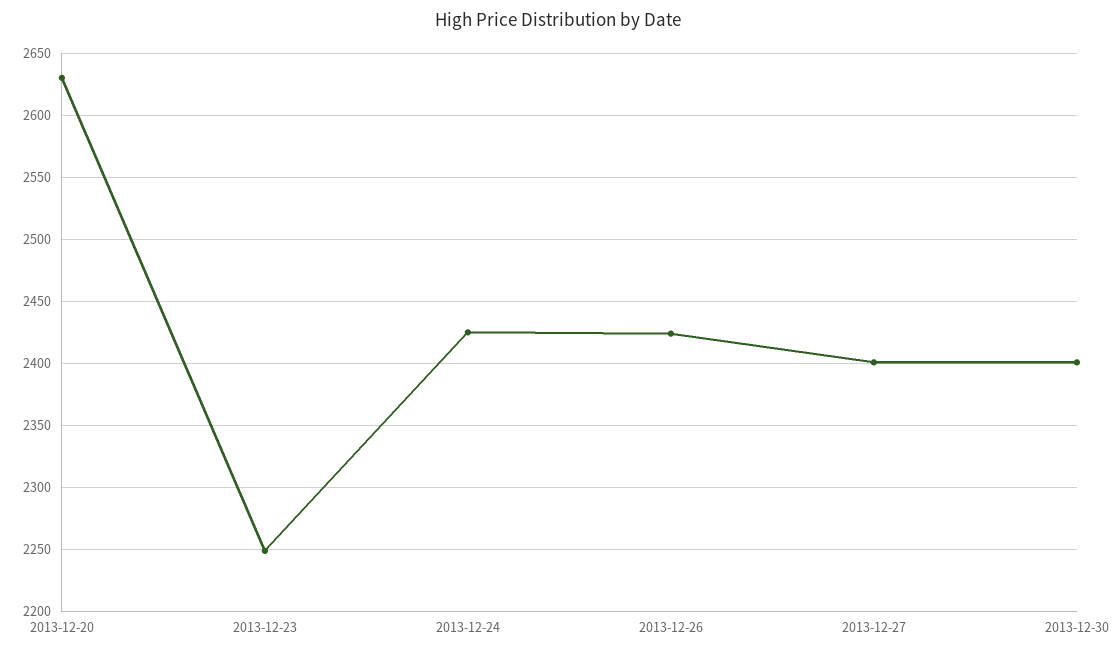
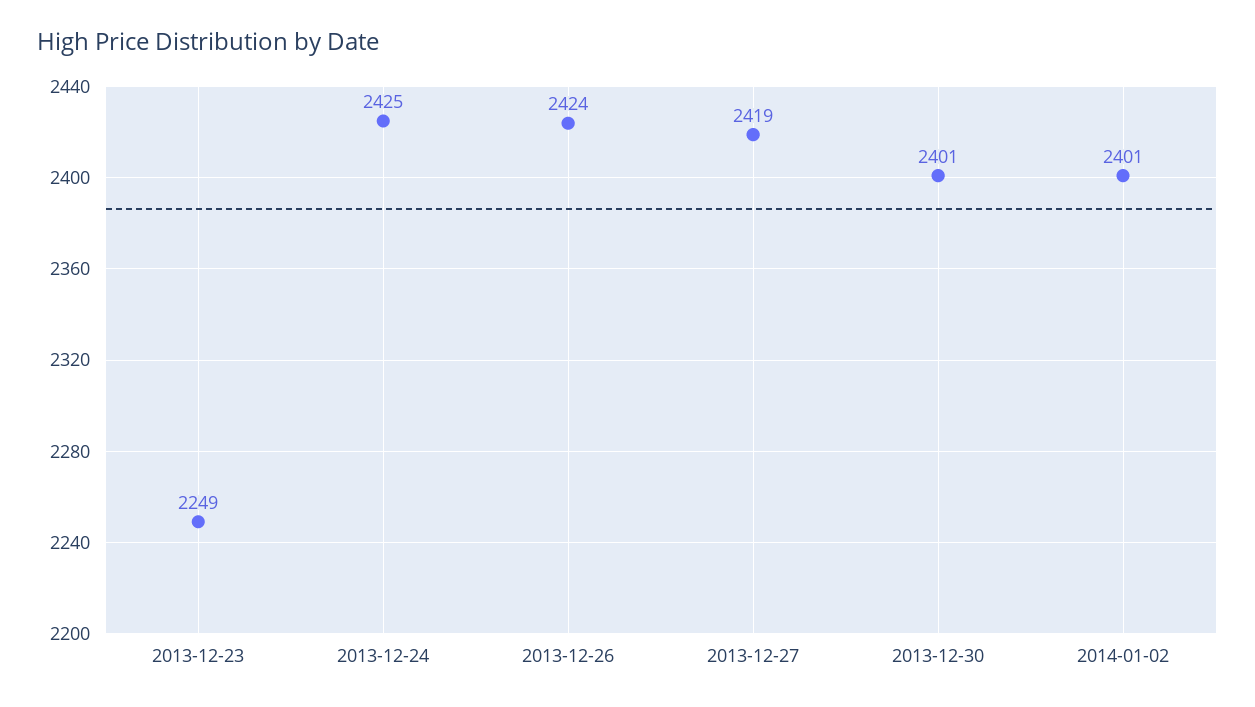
2013-12-20: 2630 -> none
2013-12-27: 2400 -> 2419
2014-01-02: none -> 2401

